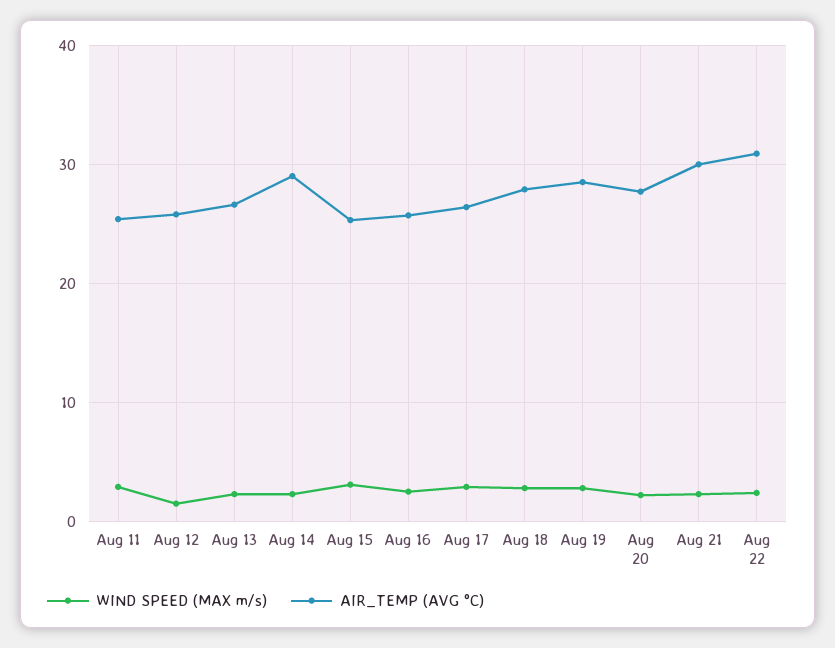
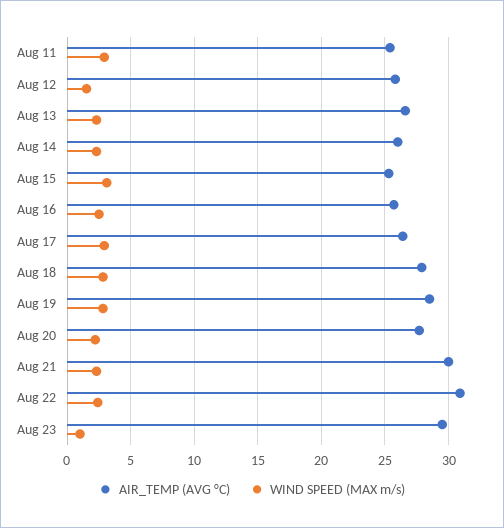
AIR_TEMP (AVG °C), Aug 14: 29 -> 26
AIR_TEMP (AVG °C), Aug 23: none -> 29.5
WIND SPEED (MAX m/s), Aug 23: none -> 1

